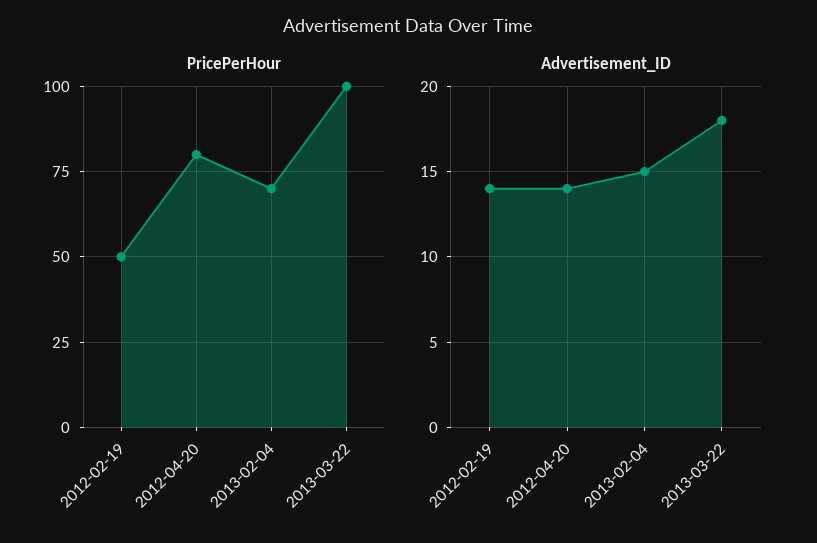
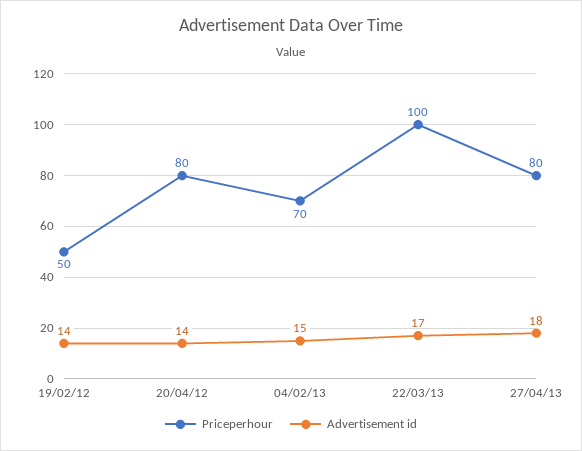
Advertisement_ID, 2013-03-22: 18 -> 17
PricePerHour, 27/04/13: none -> 80
Advertisement_ID, 27/04/13: none -> 18

